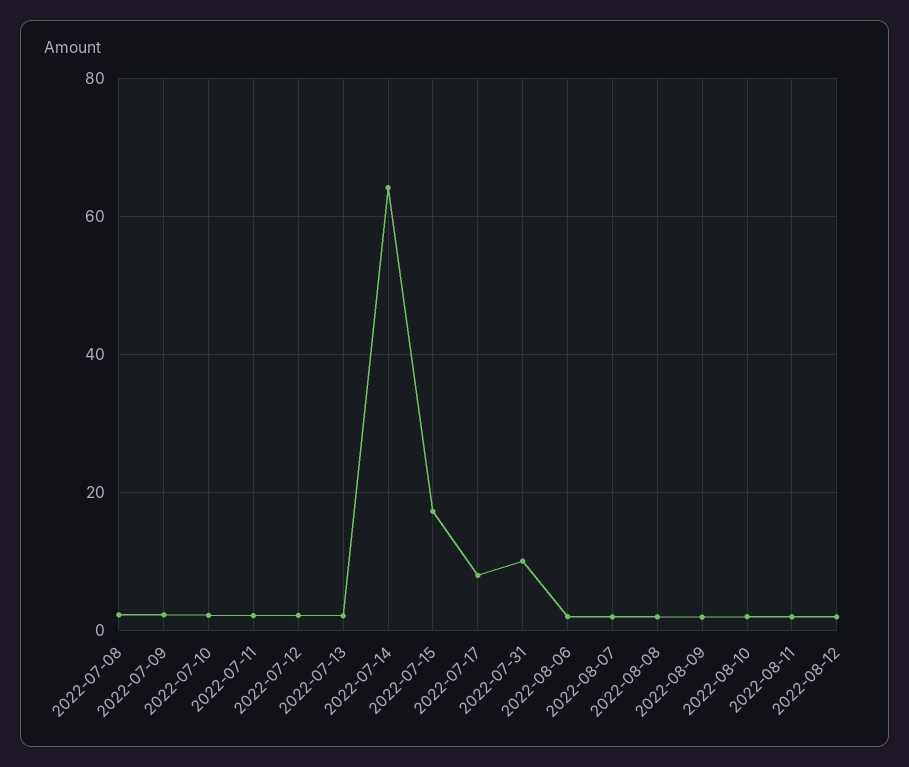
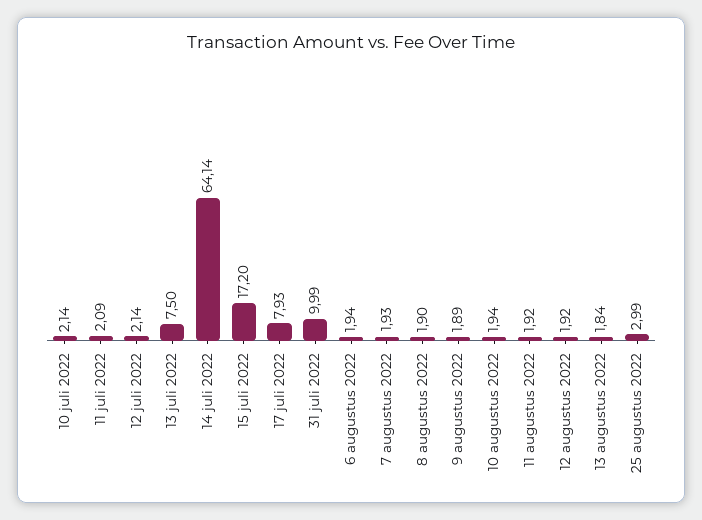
2022-07-08: 2 -> none
2022-07-09: 2 -> none
2022-07-13: 2 -> 7.5
13 augustus 2022: none -> 1.84
25 augustus 2022: none -> 2.99

